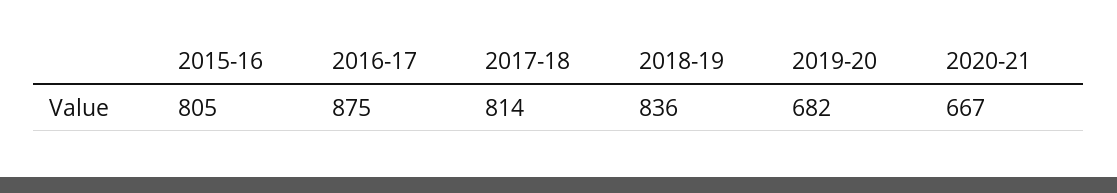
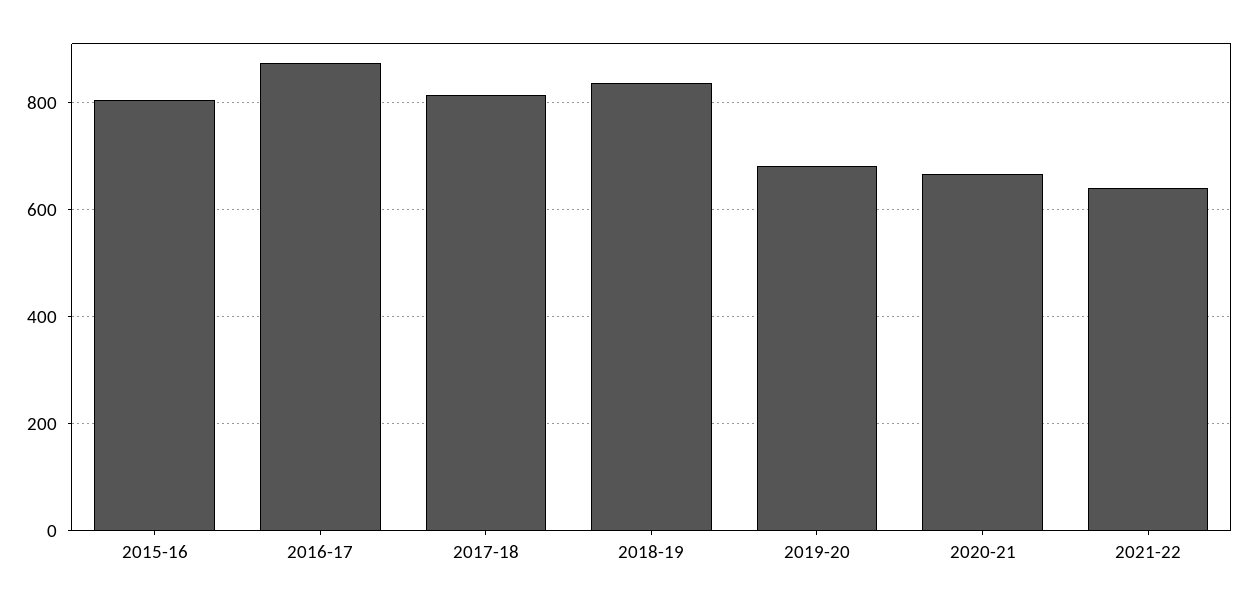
2021-22: none -> 640

